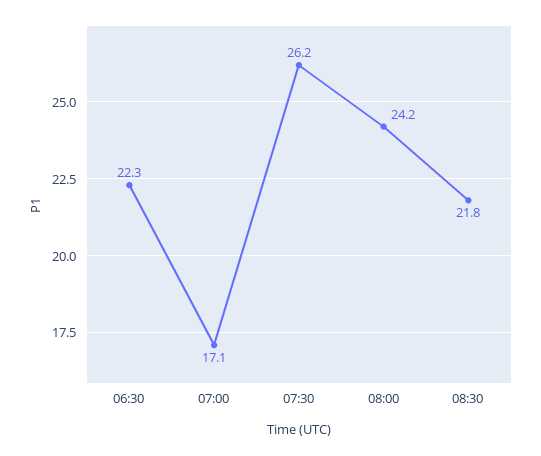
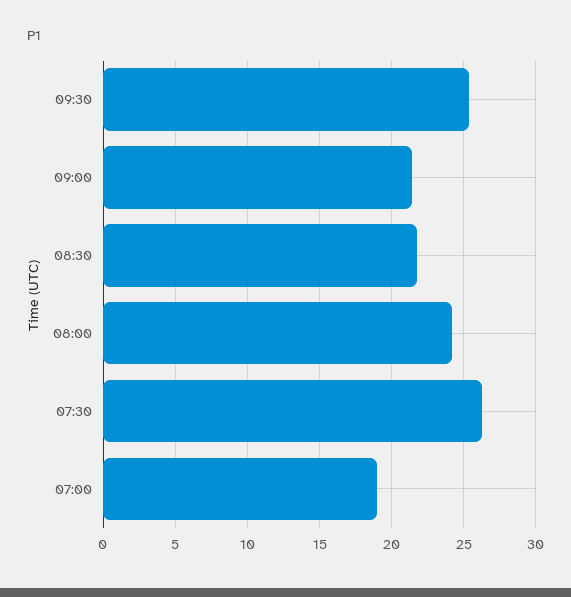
06:30: 22.3 -> none
07:00: 17.1 -> 19
09:30: none -> 25.5
09:00: none -> 21.5

